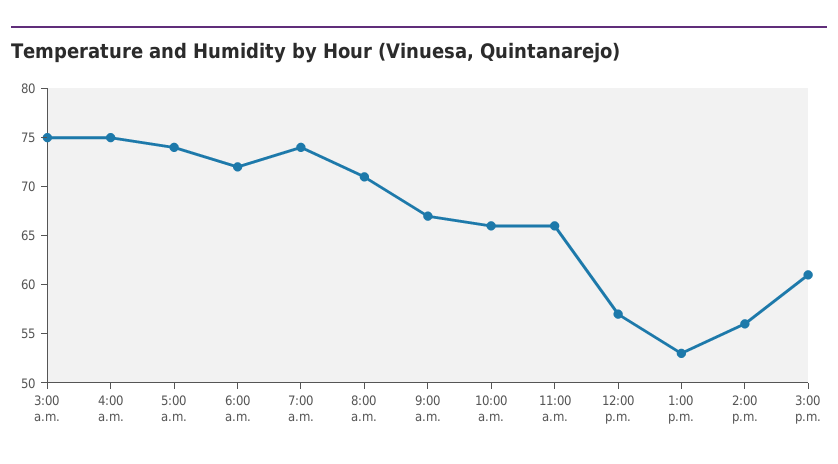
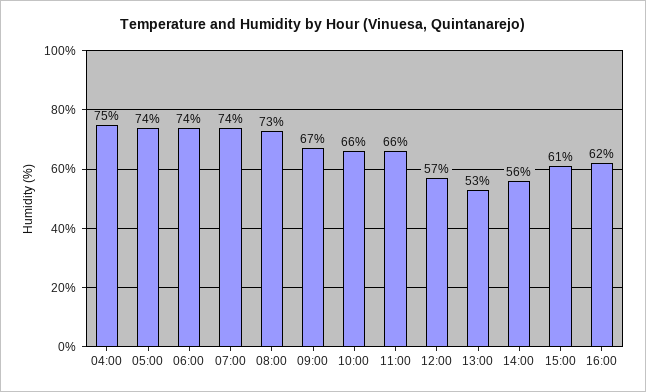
3:00 a.m.: 75 -> none
6:00 a.m.: 72 -> 74
8:00 a.m.: 71 -> 73
16:00: none -> 62

